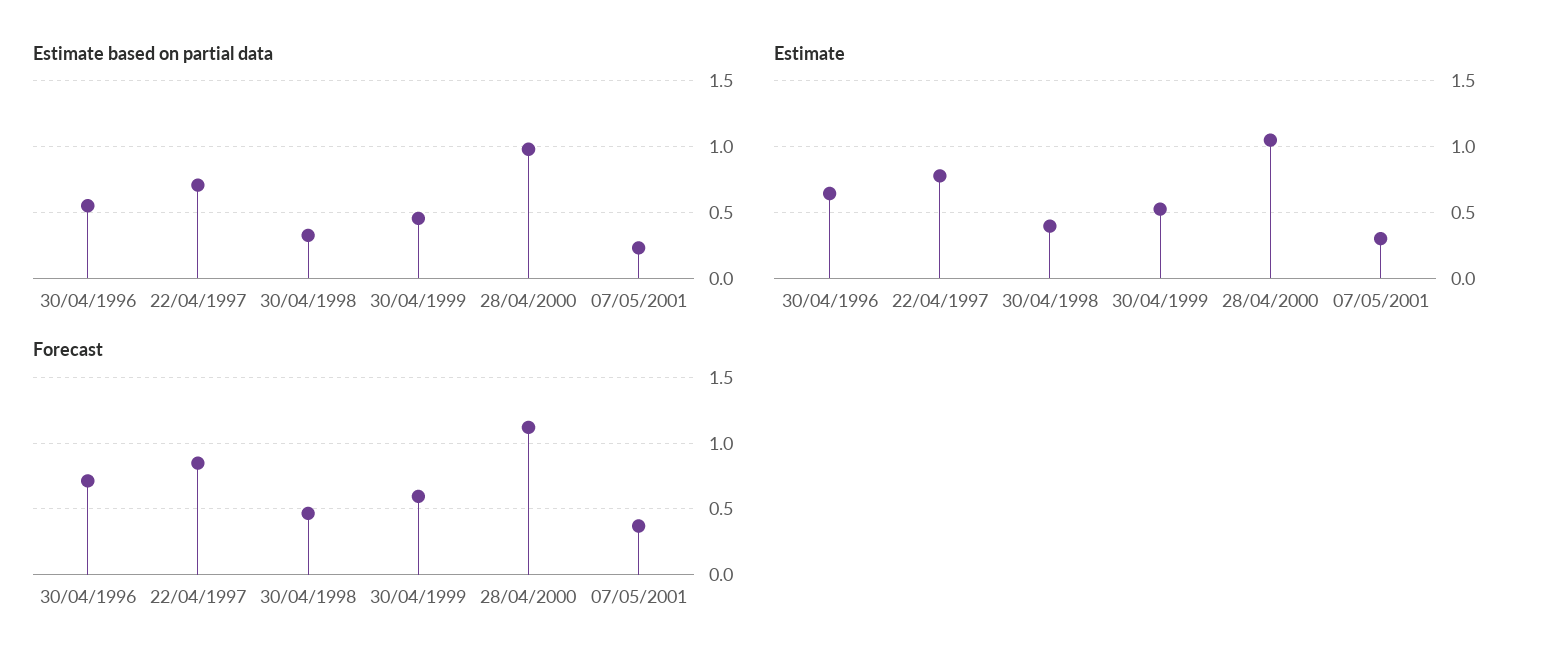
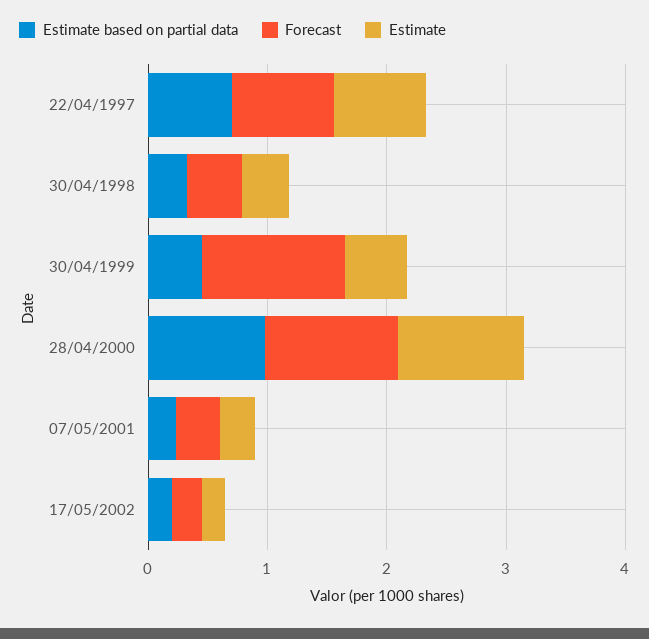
Estimate based on partial data, 30/04/1996: 0.55 -> none
Estimate, 30/04/1996: 0.65 -> none
Forecast, 30/04/1996: 0.7 -> none
Forecast, 30/04/1999: 0.6 -> 1.2
Estimate based on partial data, 17/05/2002: none -> 0.2
Forecast, 17/05/2002: none -> 0.2
Estimate, 17/05/2002: none -> 0.2

